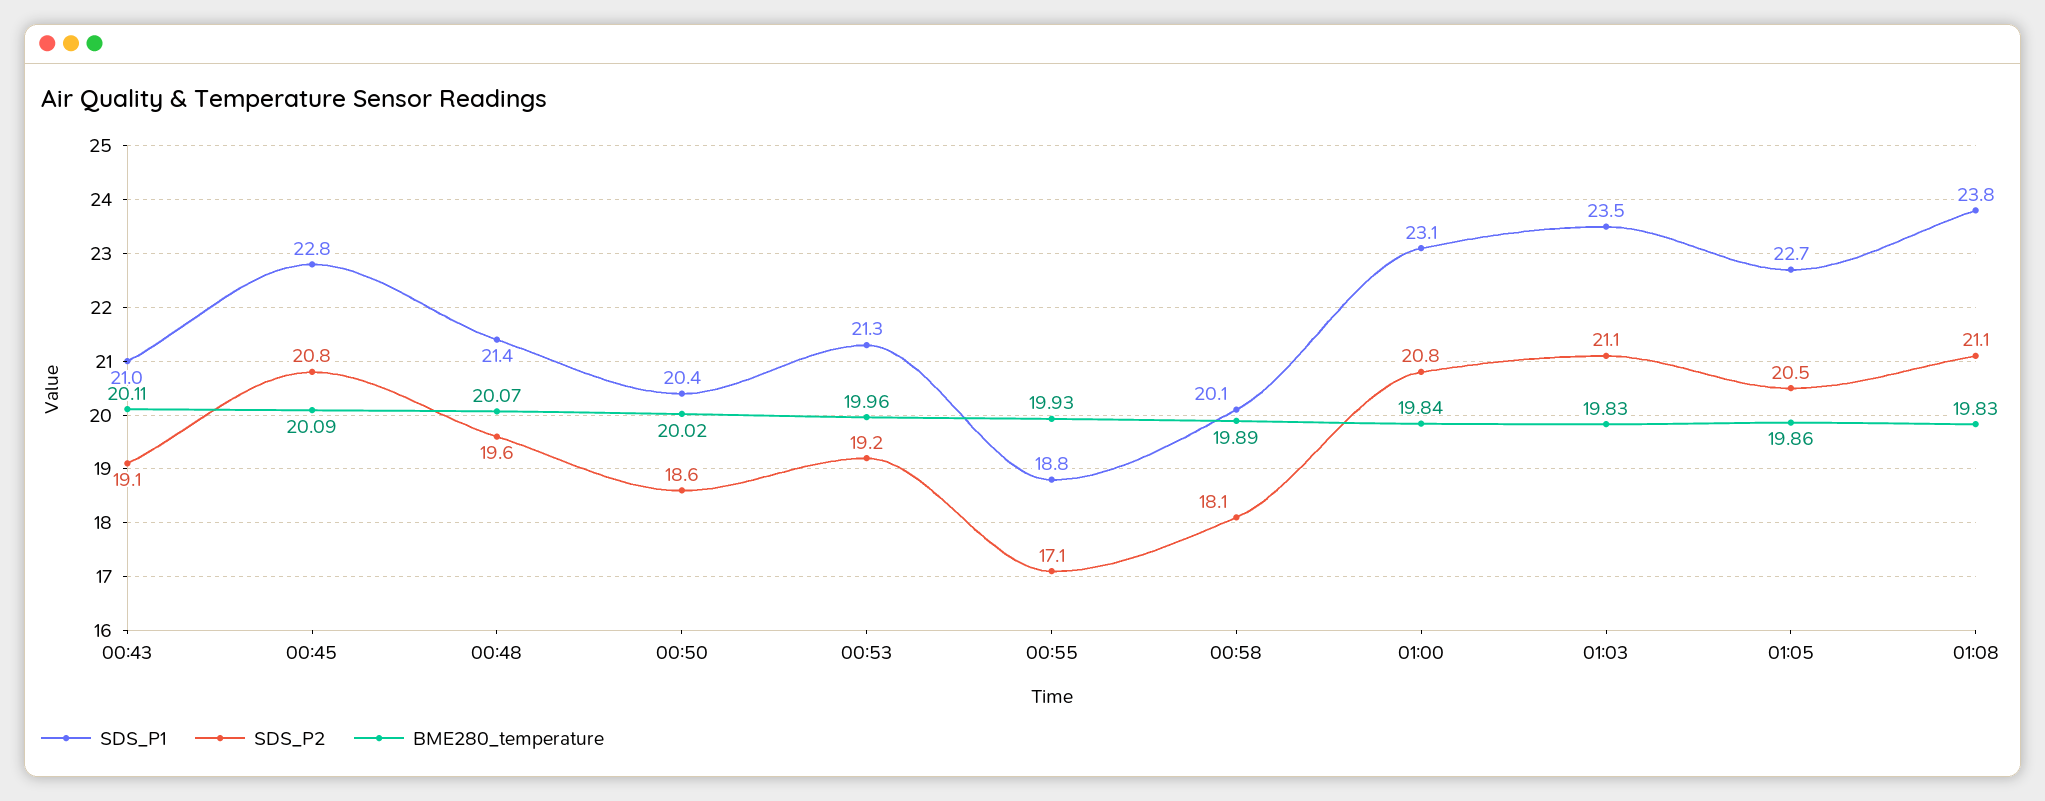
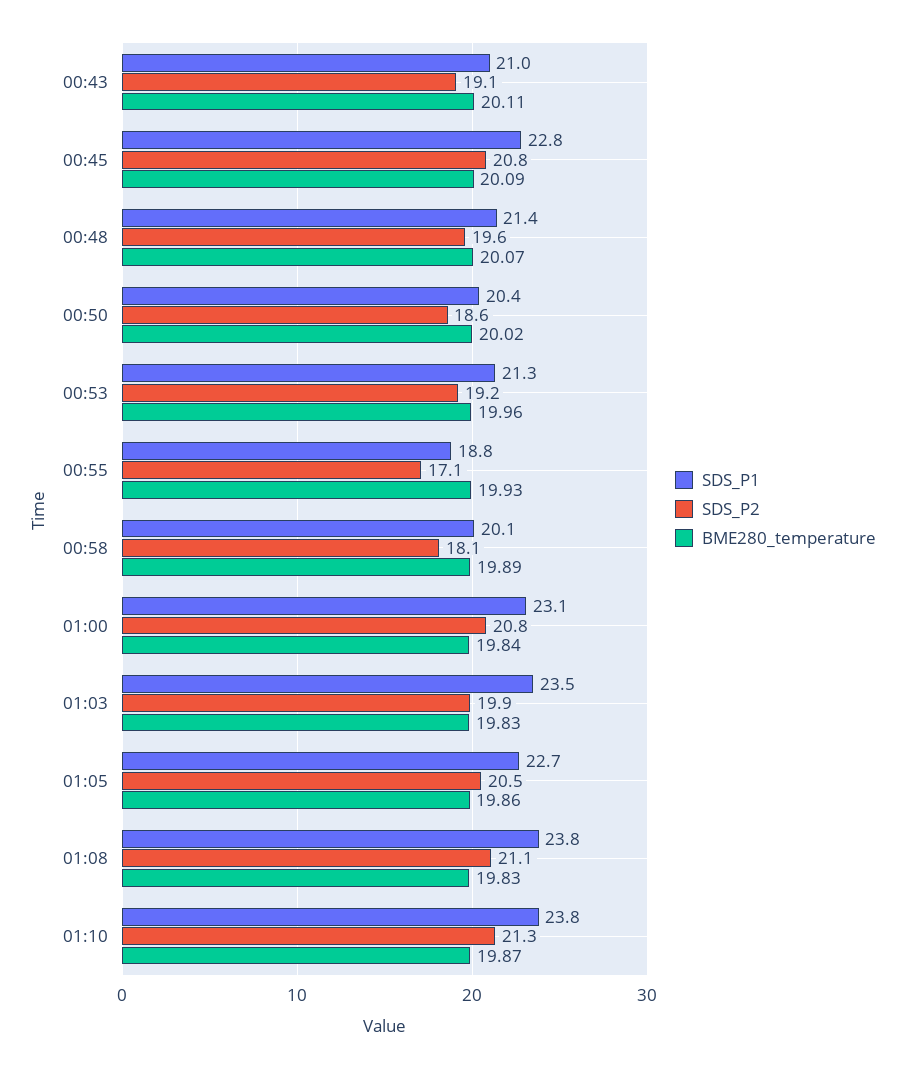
SDS_P2, 01:03: 21.1 -> 19.9
SDS_P1, 01:10: none -> 23.8
SDS_P2, 01:10: none -> 21.3
BME280_temperature, 01:10: none -> 19.87

